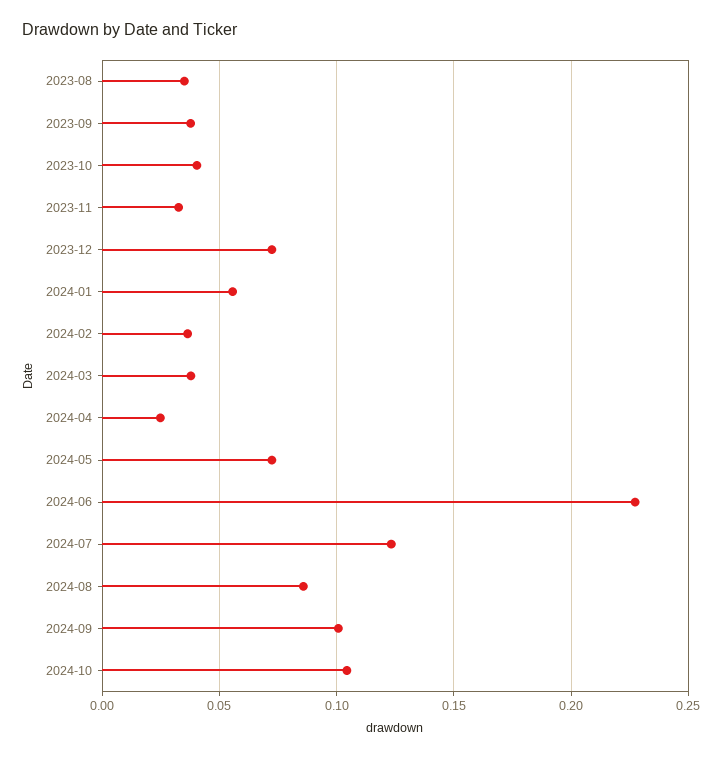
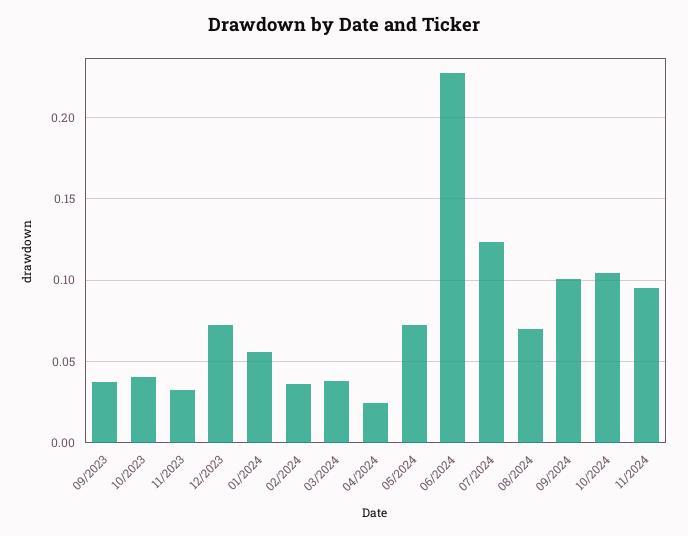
2023-08: 0.035 -> none
2024-08: 0.085 -> 0.07
11/2024: none -> 0.095

